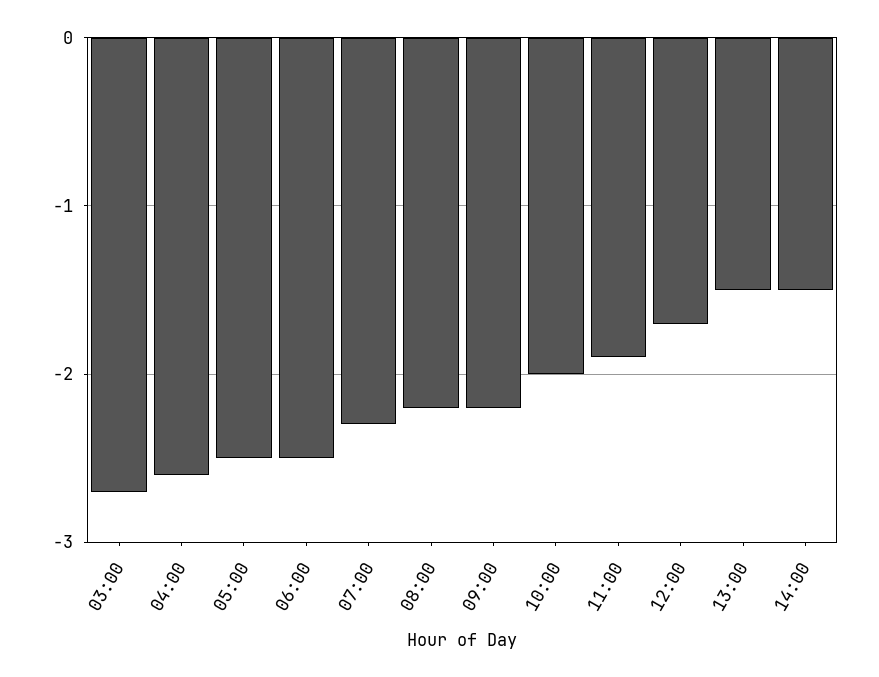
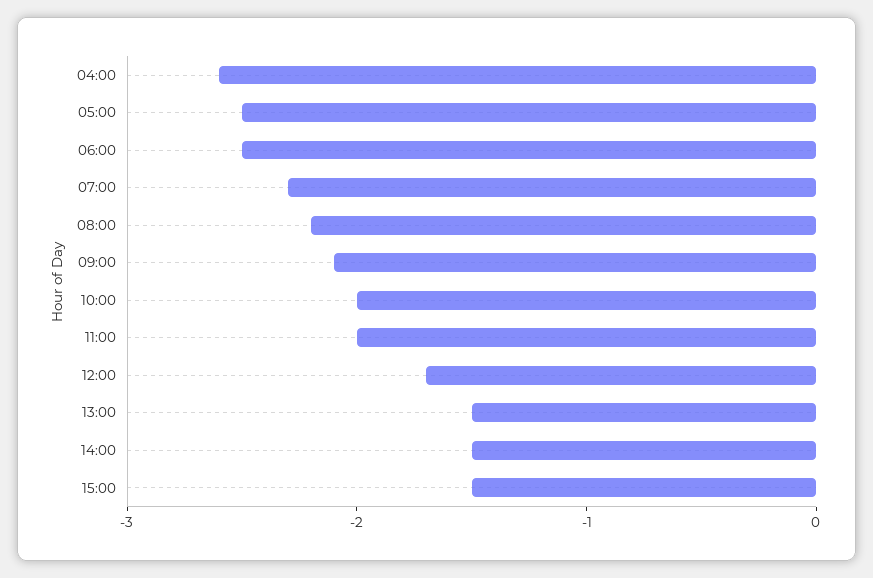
03:00: -2.7 -> none
09:00: -2.2 -> -2.1
11:00: -1.9 -> -2
15:00: none -> -1.5

